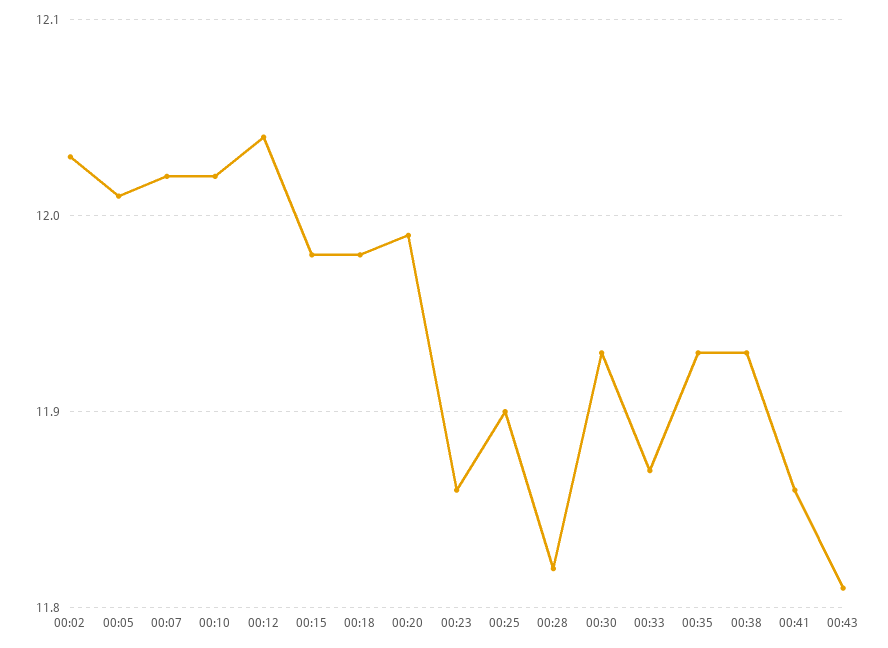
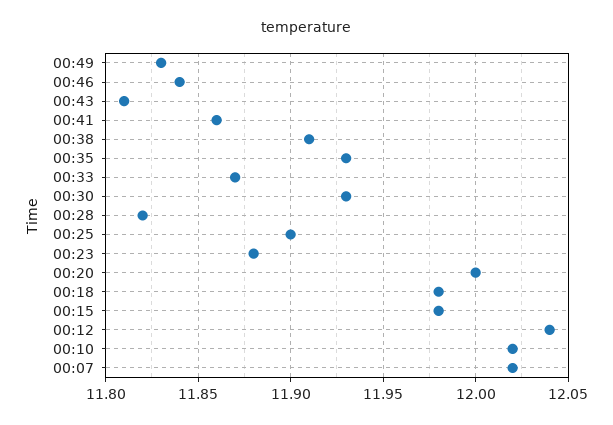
00:02: 12.03 -> none
00:05: 12.01 -> none
00:20: 11.99 -> 12
00:23: 11.86 -> 11.88
00:38: 11.93 -> 11.91
00:49: none -> 11.83
00:46: none -> 11.84

